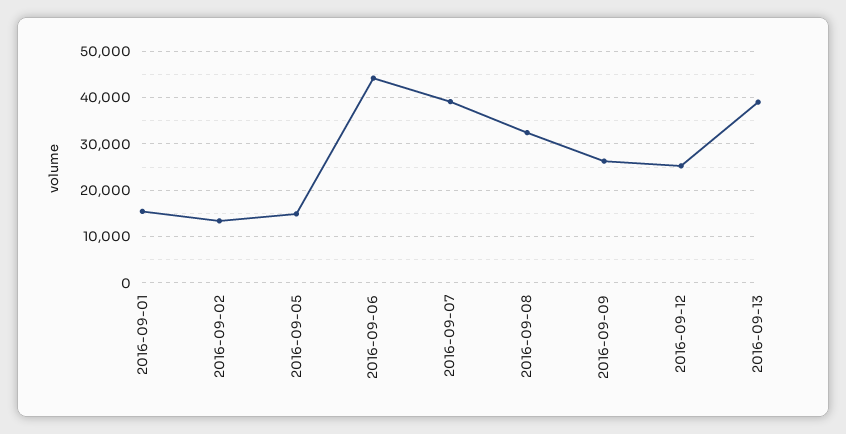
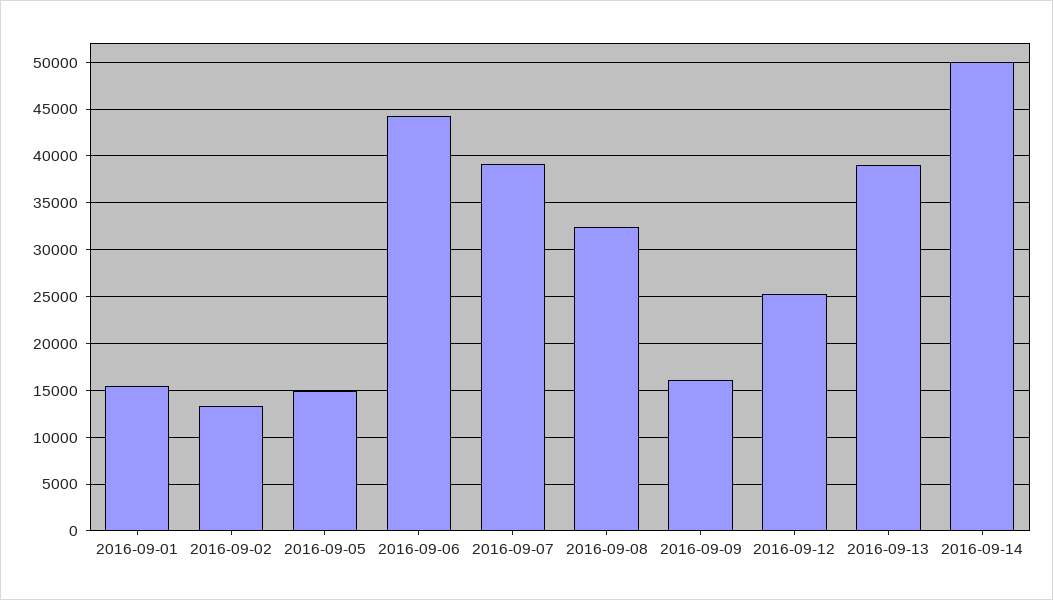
2016-09-09: 26000 -> 16000
2016-09-14: none -> 50000

